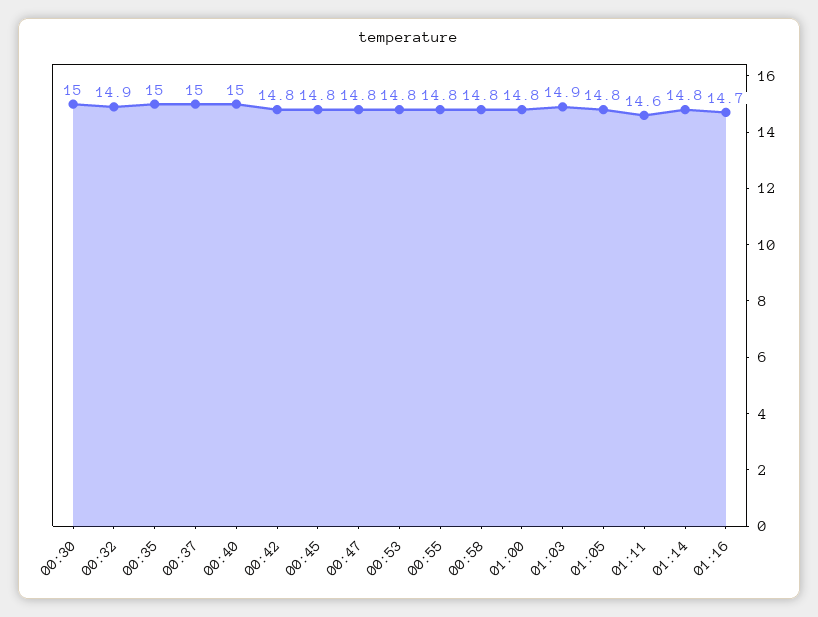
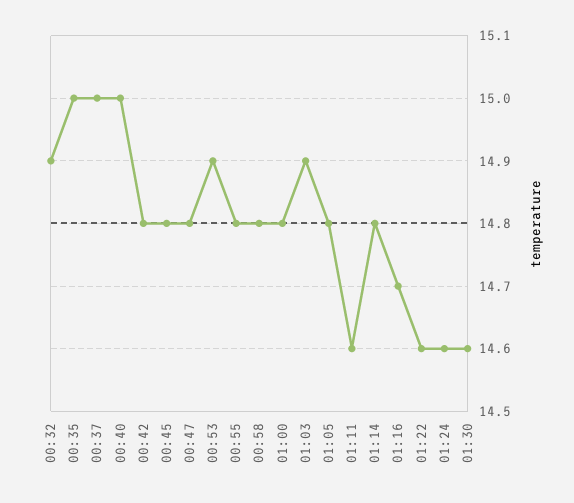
00:30: 15 -> none
00:53: 14.8 -> 14.9
01:22: none -> 14.6
01:24: none -> 14.6
01:30: none -> 14.6

